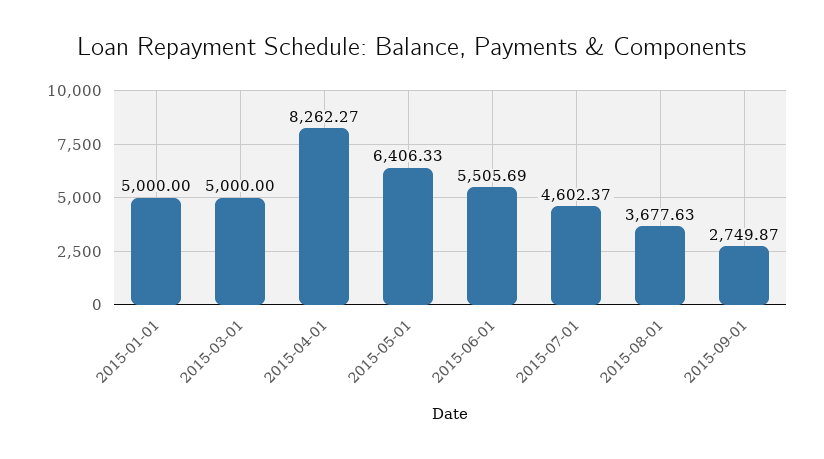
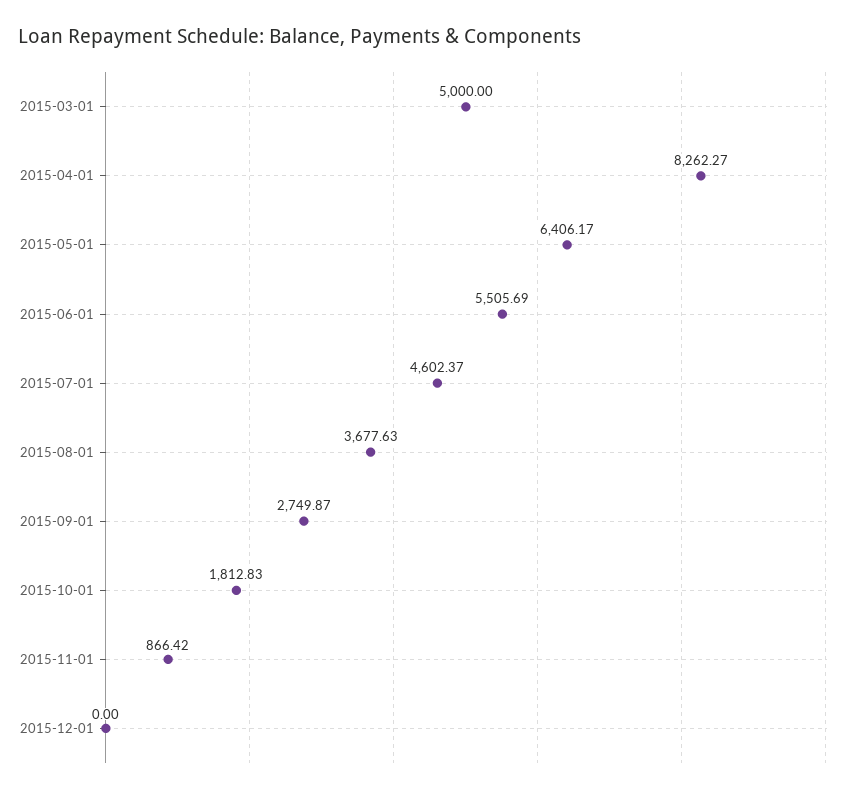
2015-01-01: 5000 -> none
2015-05-01: 6406.33 -> 6406.17
2015-10-01: none -> 1812.83
2015-11-01: none -> 866.42
2015-12-01: none -> 0

